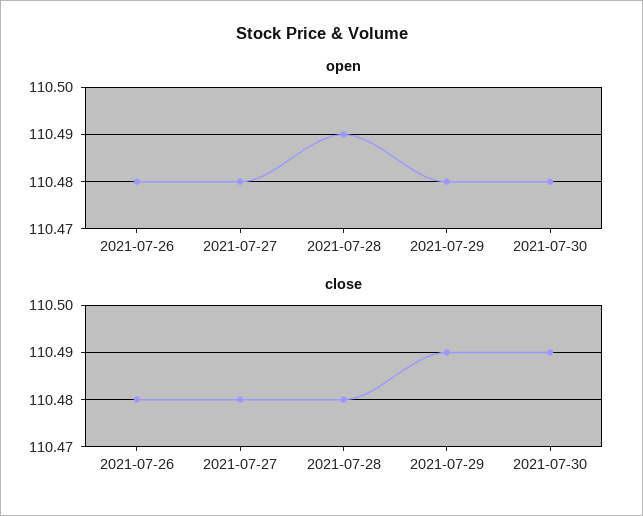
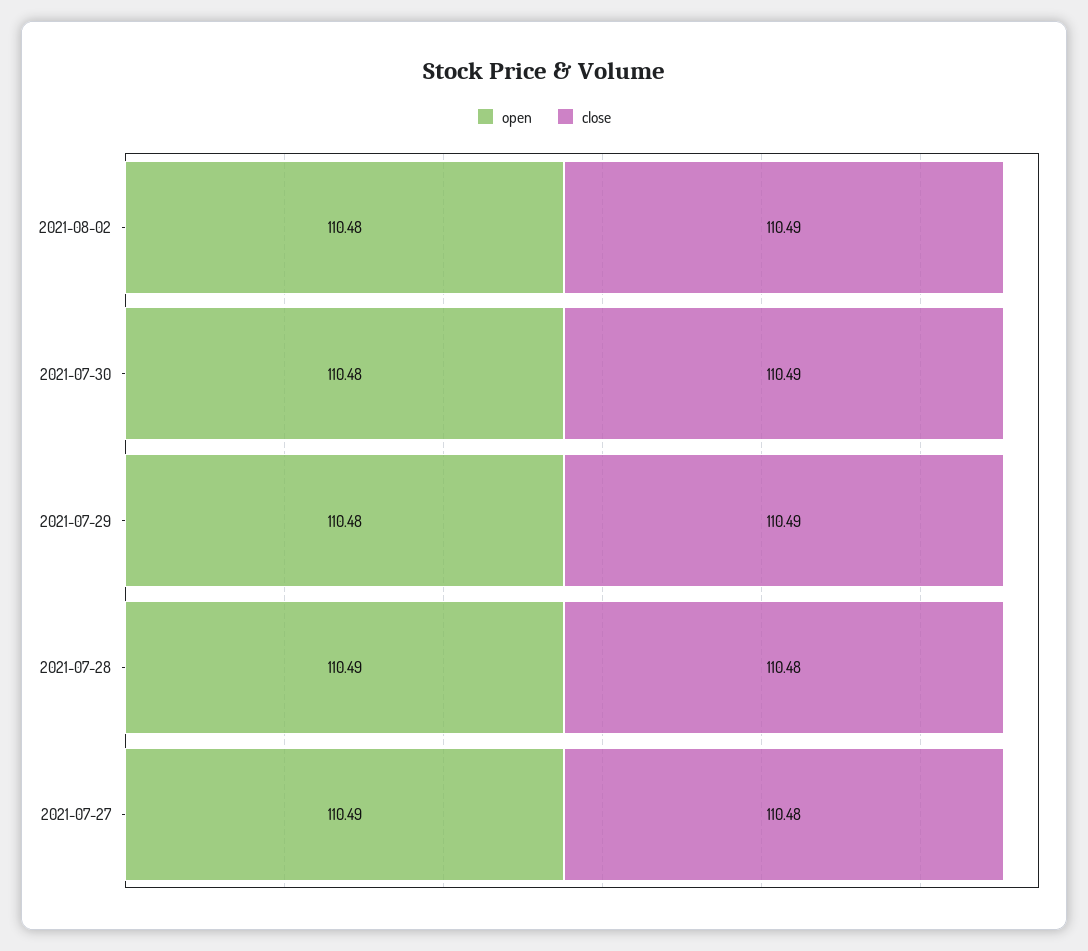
open, 2021-07-26: 110.48 -> none
open, 2021-07-27: 110.48 -> 110.49
close, 2021-07-26: 110.48 -> none
open, 2021-08-02: none -> 110.48
close, 2021-08-02: none -> 110.49

